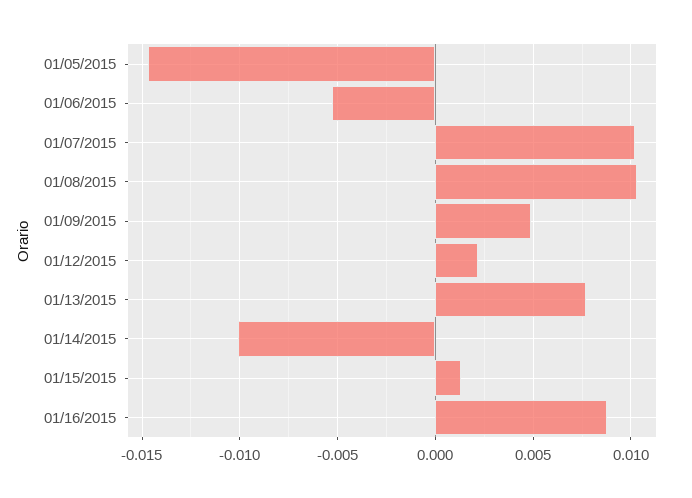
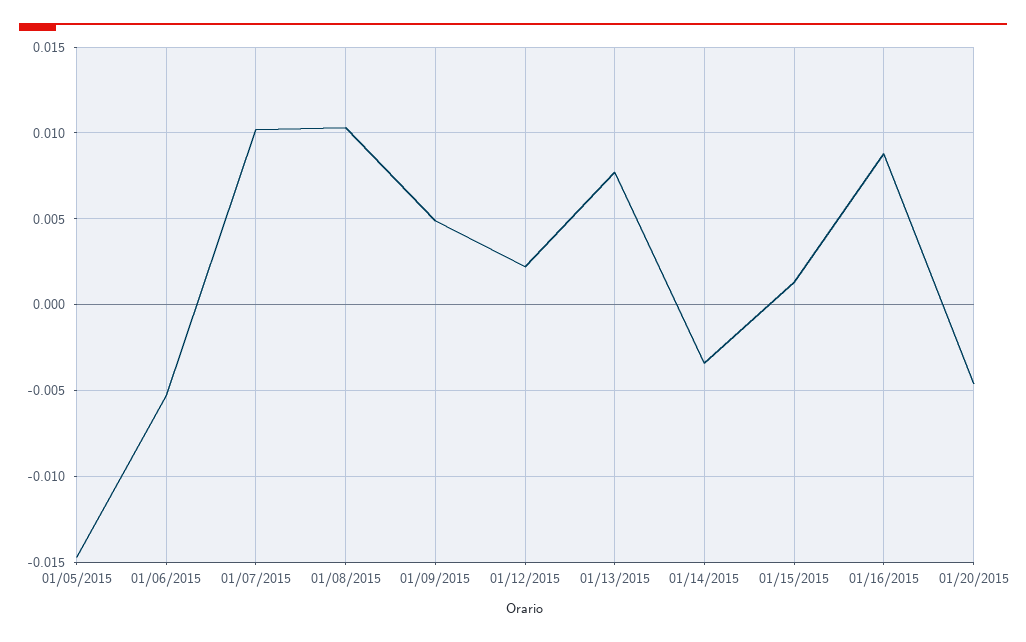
01/14/2015: -0.01 -> -0.0035
01/20/2015: none -> -0.0045

